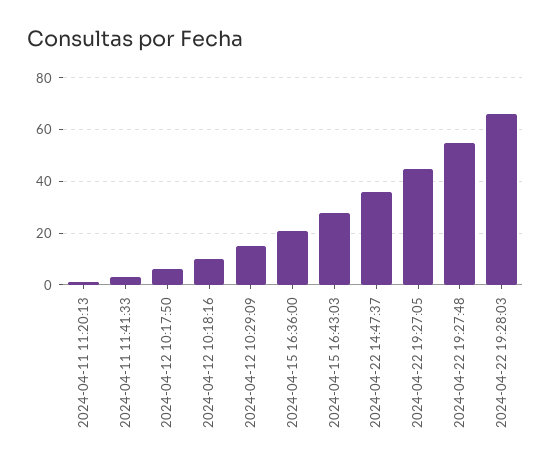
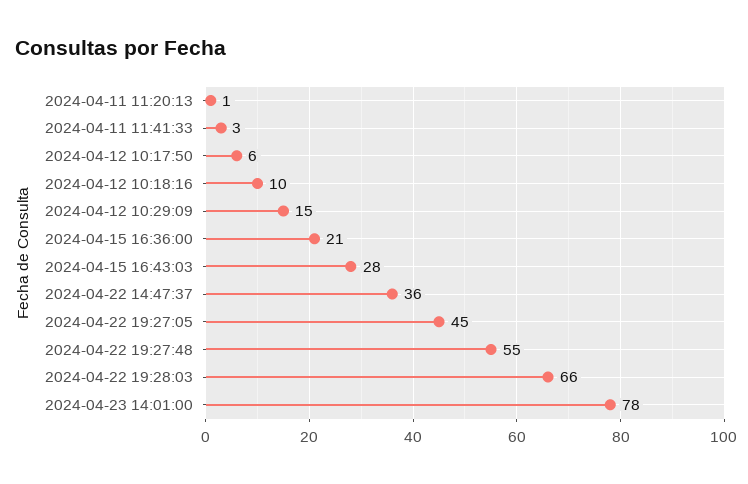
2024-04-23 14:01:00: none -> 78

